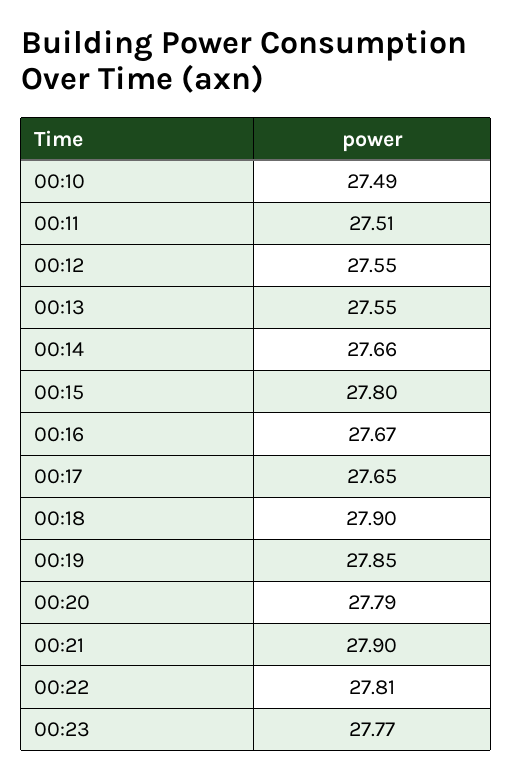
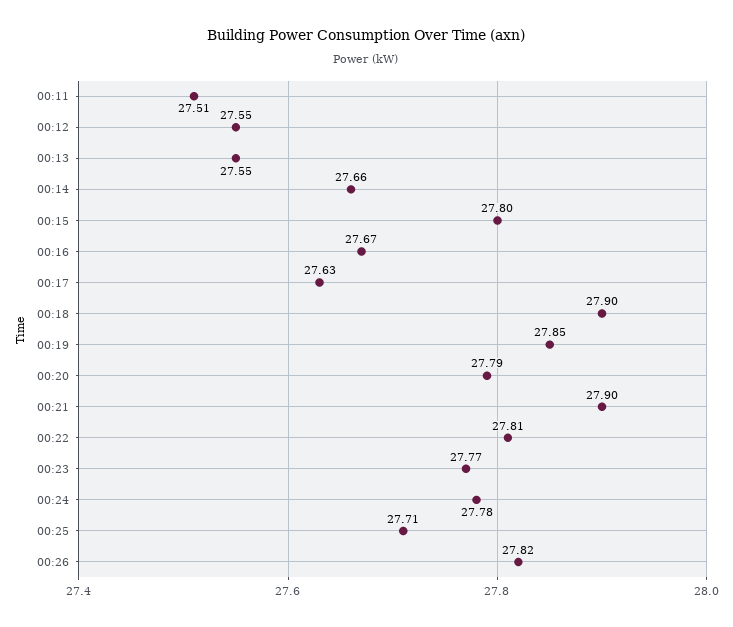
00:10: 27.49 -> none
00:17: 27.65 -> 27.63
00:24: none -> 27.78
00:25: none -> 27.71
00:26: none -> 27.82

